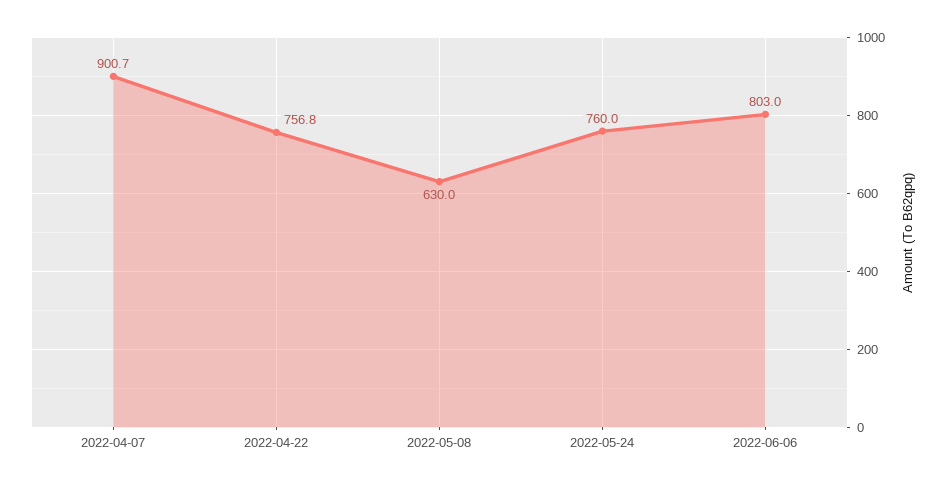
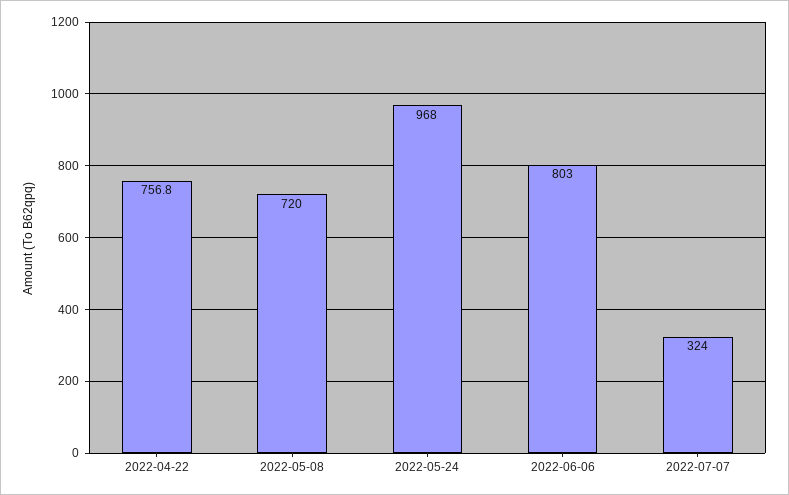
2022-04-07: 900.7 -> none
2022-05-08: 630 -> 720
2022-05-24: 760 -> 968
2022-07-07: none -> 324

